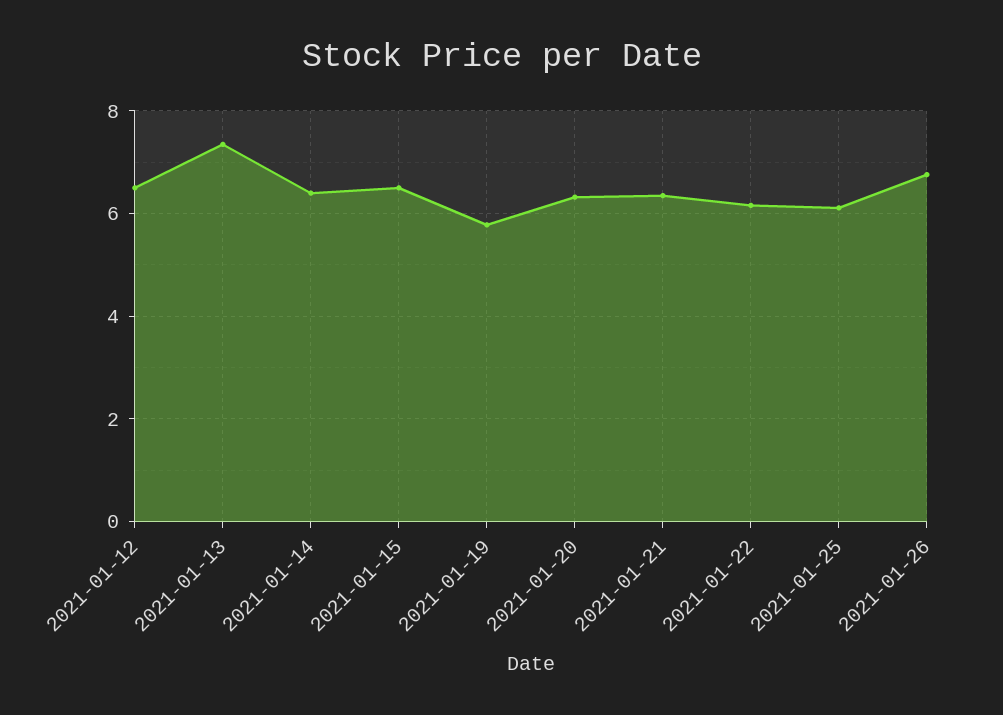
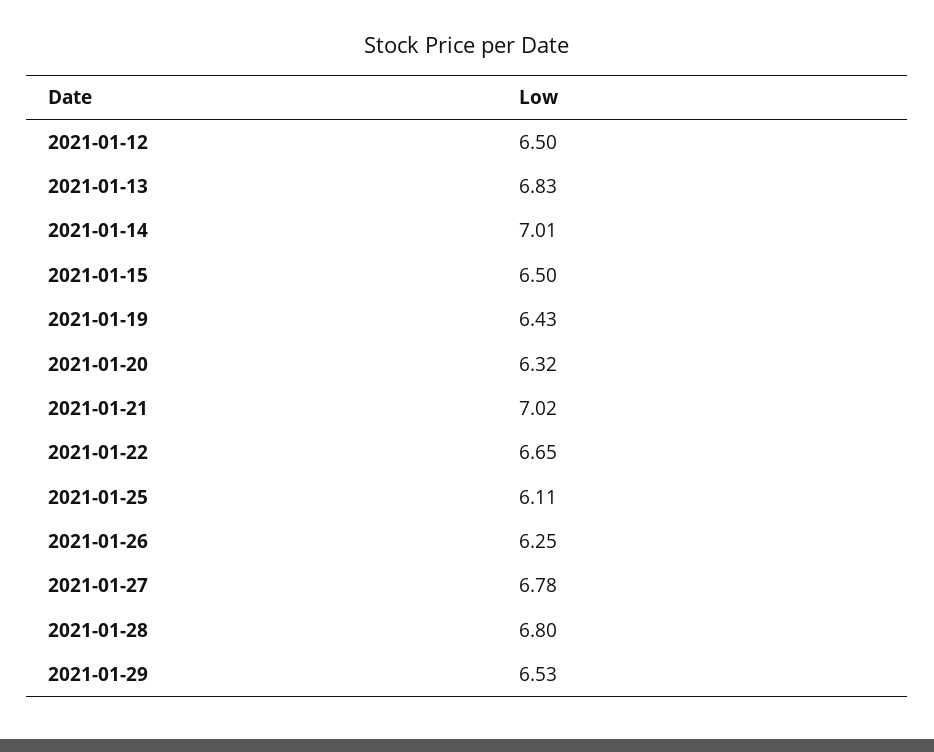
2021-01-13: 7.4 -> 6.83
2021-01-14: 6.4 -> 7.01
2021-01-19: 5.8 -> 6.43
2021-01-21: 6.4 -> 7.02
2021-01-22: 6.2 -> 6.65
2021-01-26: 6.8 -> 6.25
2021-01-27: none -> 6.78
2021-01-28: none -> 6.8
2021-01-29: none -> 6.53

